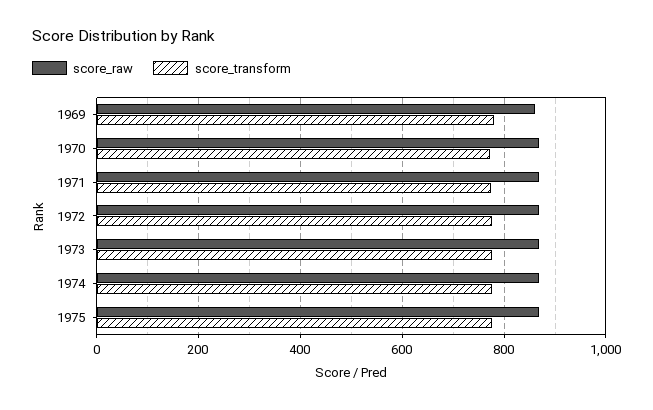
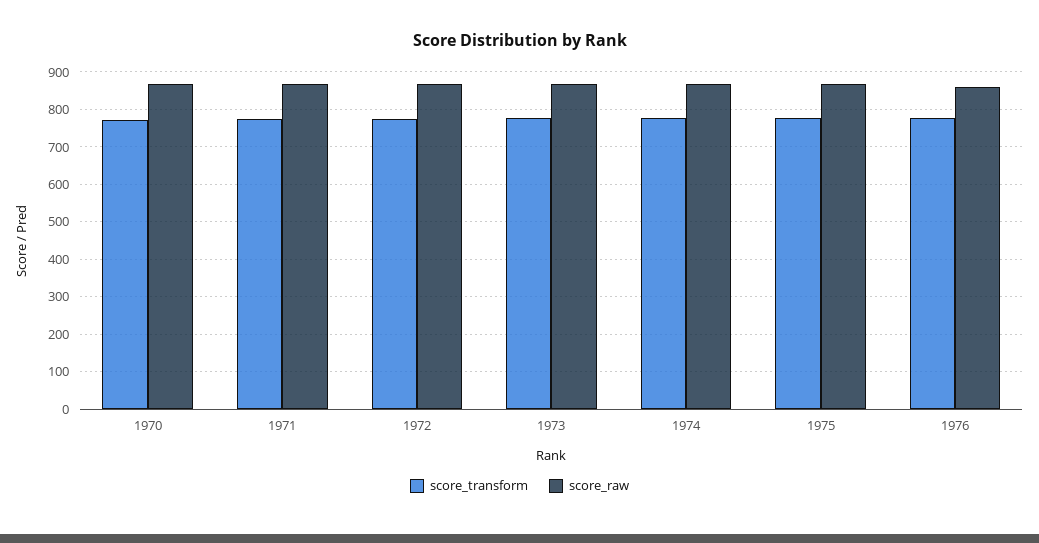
score_raw, 1969: 860 -> none
score_transform, 1969: 780 -> none
score_transform, 1976: none -> 780
score_raw, 1976: none -> 860

